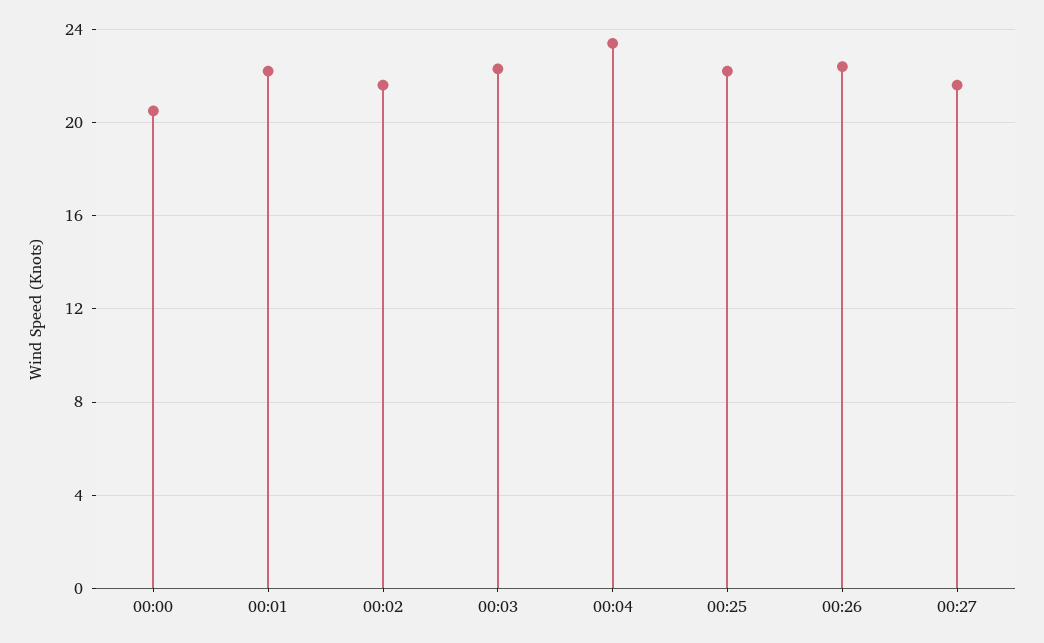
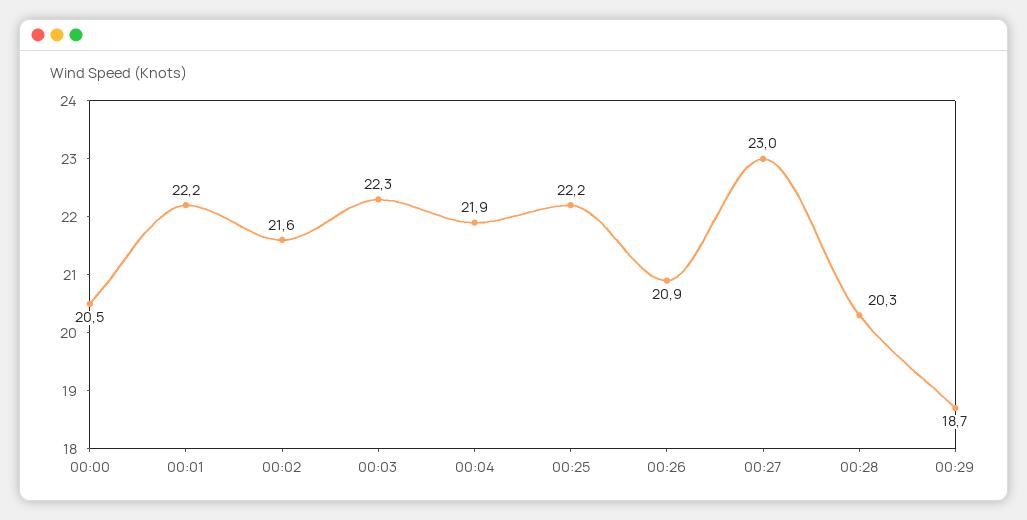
00:04: 23.5 -> 21.9
00:26: 22.5 -> 20.9
00:27: 21.5 -> 23
00:28: none -> 20.3
00:29: none -> 18.7

